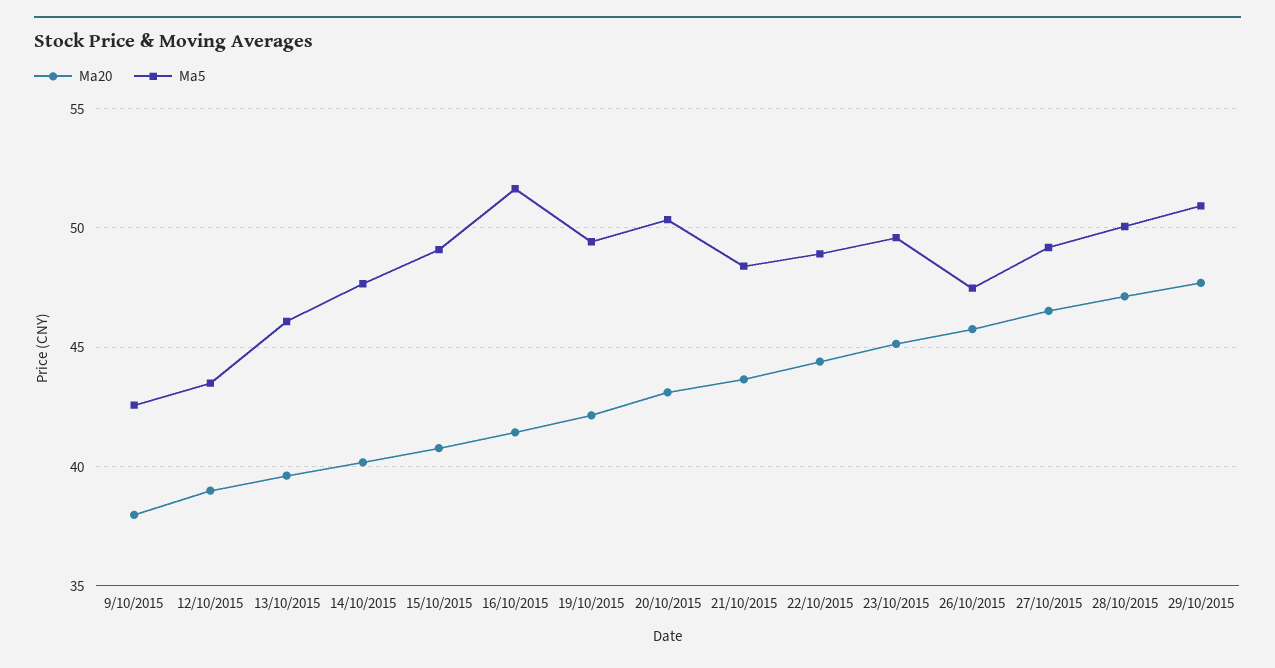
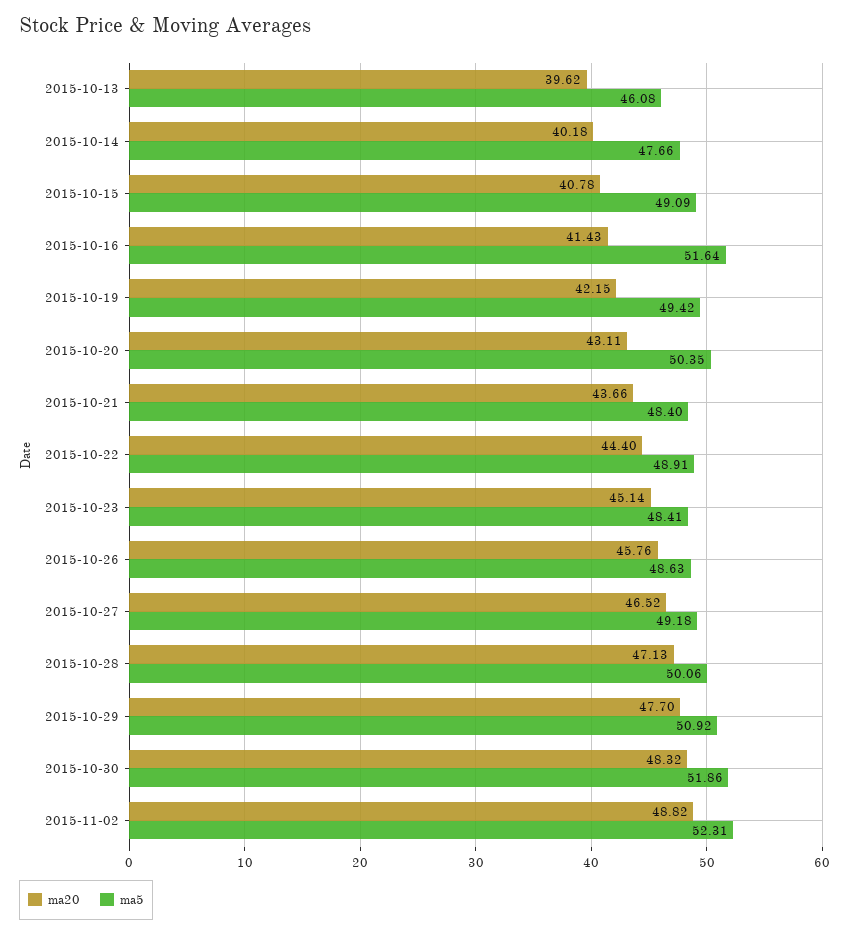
Ma20, 9/10/2015: 38 -> none
Ma5, 9/10/2015: 42.5 -> none
Ma20, 12/10/2015: 39 -> none
Ma5, 12/10/2015: 43.5 -> none
Ma5, 23/10/2015: 49.5 -> 48.41
Ma5, 26/10/2015: 47.5 -> 48.63
Ma20, 2015-10-30: none -> 48.32
Ma5, 2015-10-30: none -> 51.86
Ma20, 2015-11-02: none -> 48.82
Ma5, 2015-11-02: none -> 52.31

